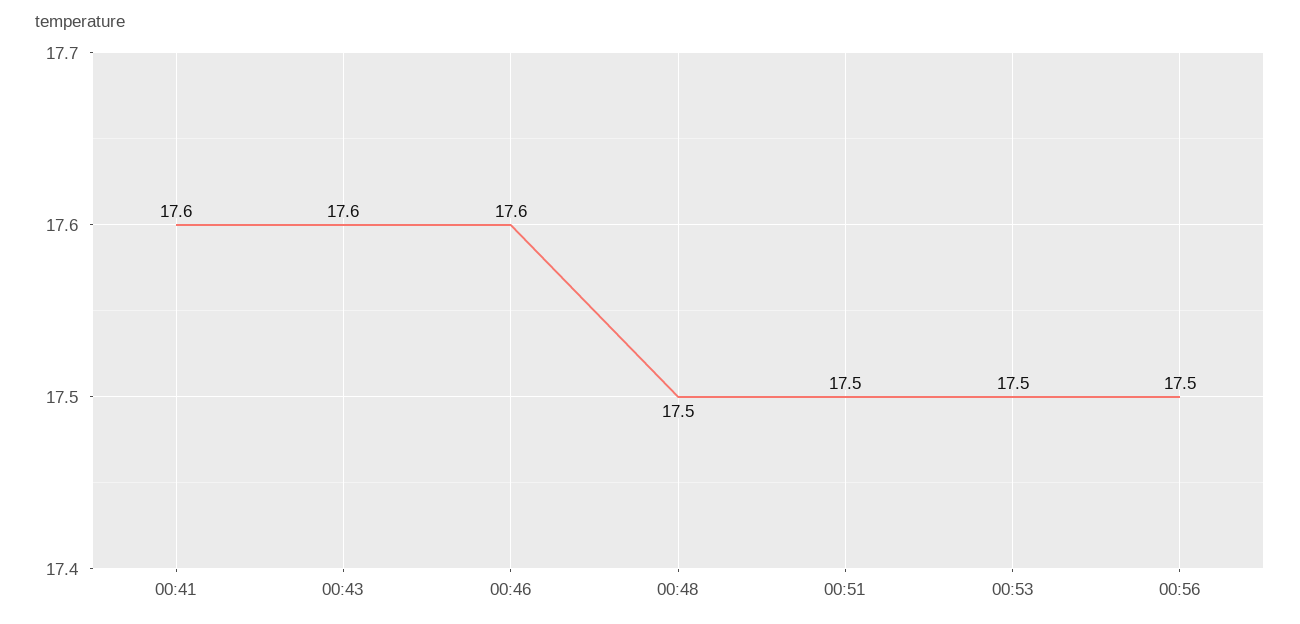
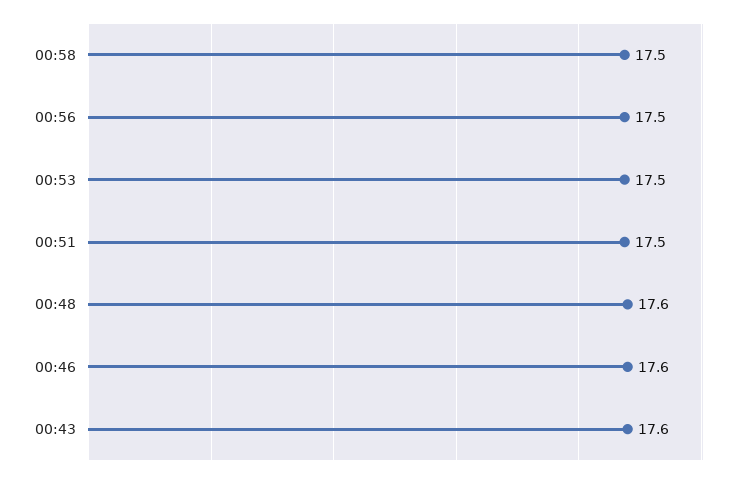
00:41: 17.6 -> none
00:48: 17.5 -> 17.6
00:58: none -> 17.5

